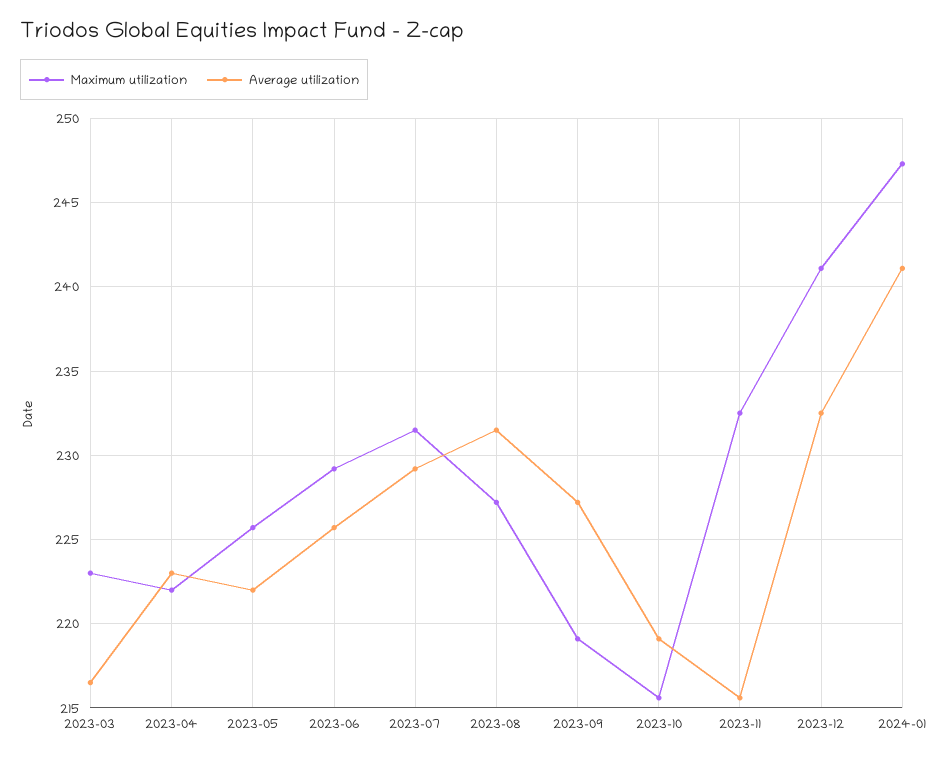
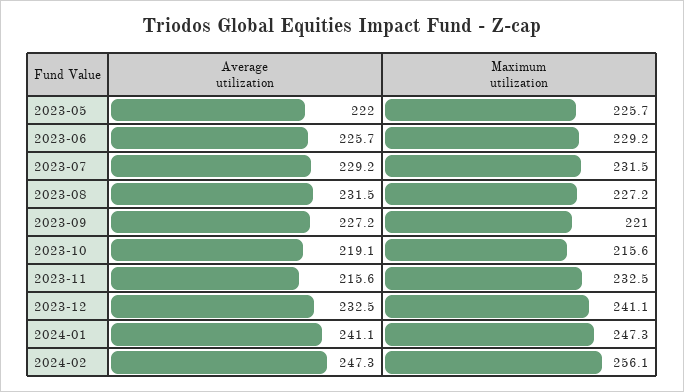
Maximum utilization, 2023-03: 223 -> none
Average utilization, 2023-03: 216.5 -> none
Maximum utilization, 2023-04: 222 -> none
Average utilization, 2023-04: 223 -> none
Maximum utilization, 2023-09: 219 -> 221
Average utilization, 2024-02: none -> 247.3
Maximum utilization, 2024-02: none -> 256.1

